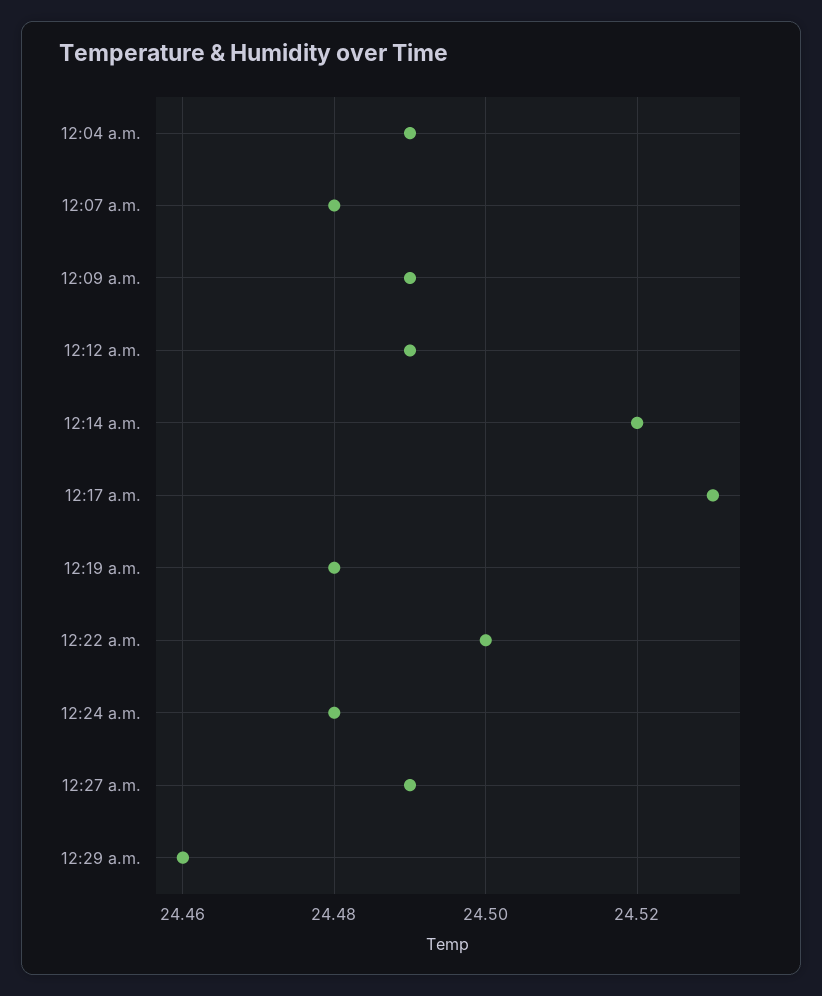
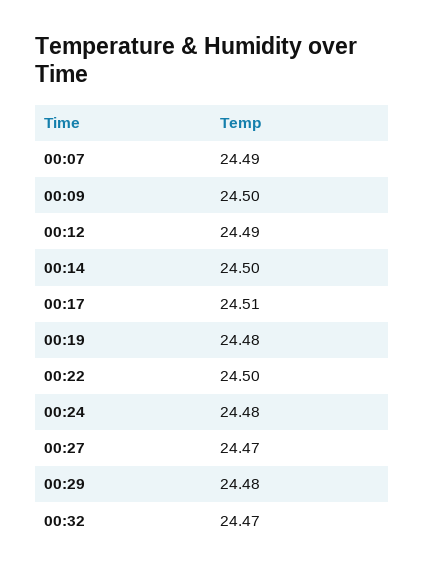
12:04 a.m.: 24.49 -> none
12:07 a.m.: 24.48 -> 24.49
12:09 a.m.: 24.49 -> 24.5
12:14 a.m.: 24.52 -> 24.5
12:17 a.m.: 24.53 -> 24.51
12:27 a.m.: 24.49 -> 24.47
12:29 a.m.: 24.46 -> 24.48
00:32: none -> 24.47

